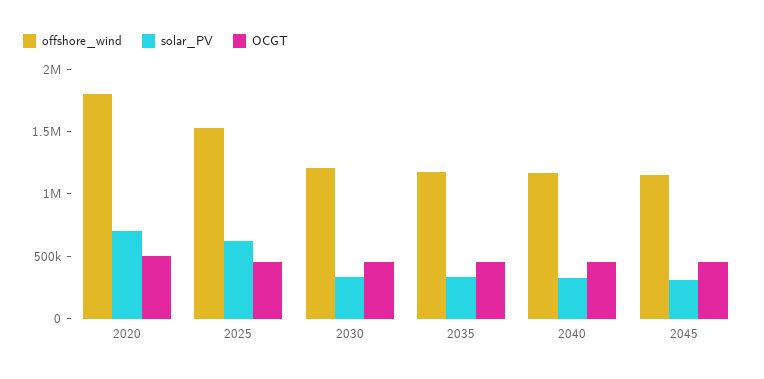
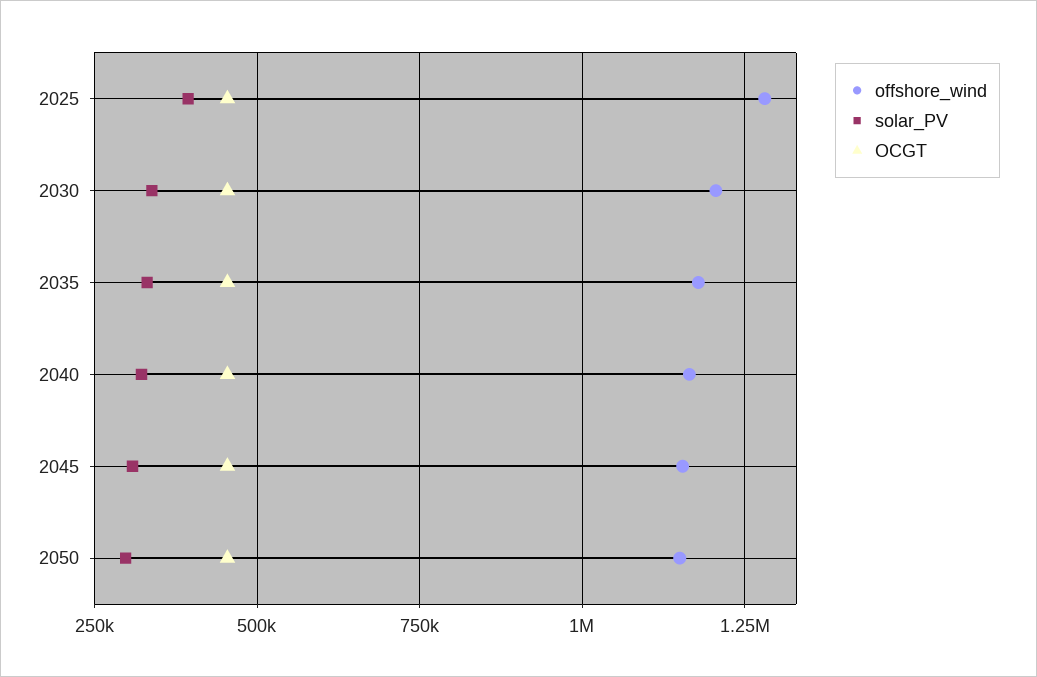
offshore_wind, 2020: 1800000 -> none
solar_PV, 2020: 700000 -> none
OCGT, 2020: 500000 -> none
offshore_wind, 2025: 1500000 -> 1275000
solar_PV, 2025: 600000 -> 400000
offshore_wind, 2050: none -> 1150000
solar_PV, 2050: none -> 300000
OCGT, 2050: none -> 450000

